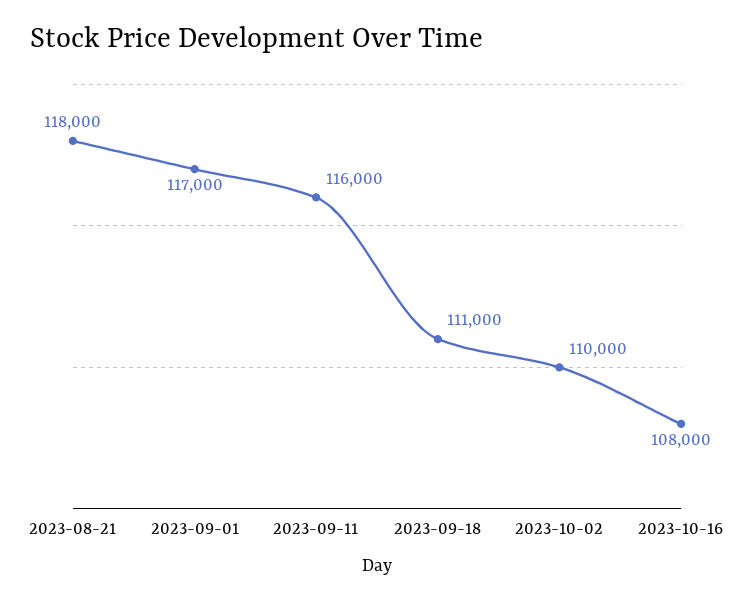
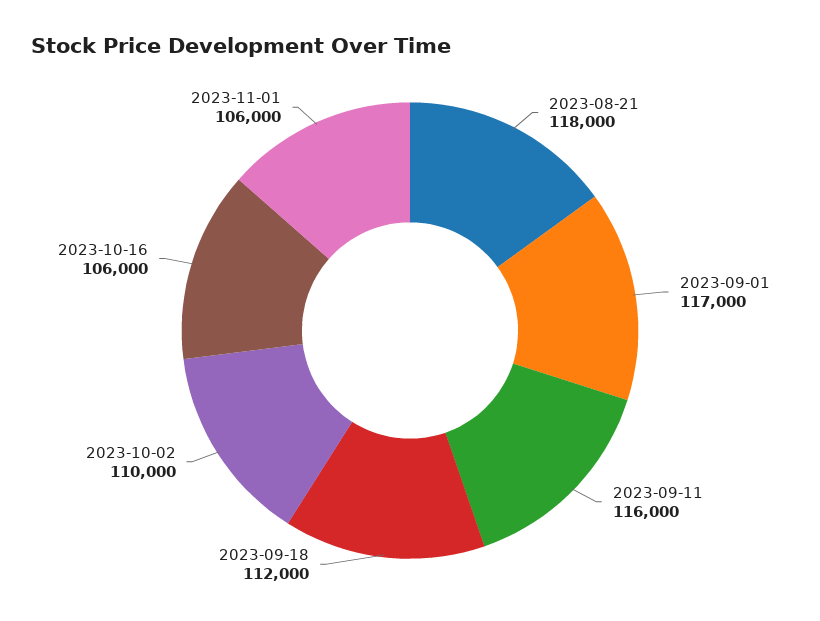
2023-09-18: 111000 -> 112000
2023-10-16: 108000 -> 106000
2023-11-01: none -> 106000

